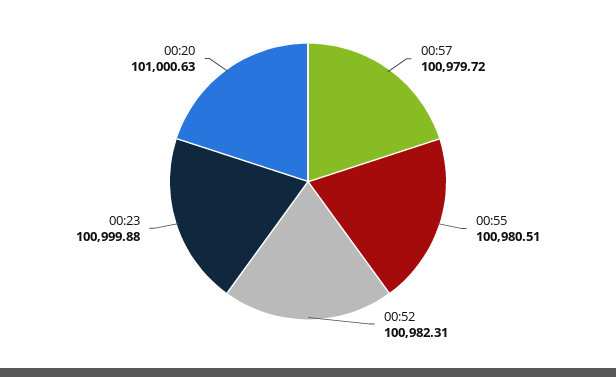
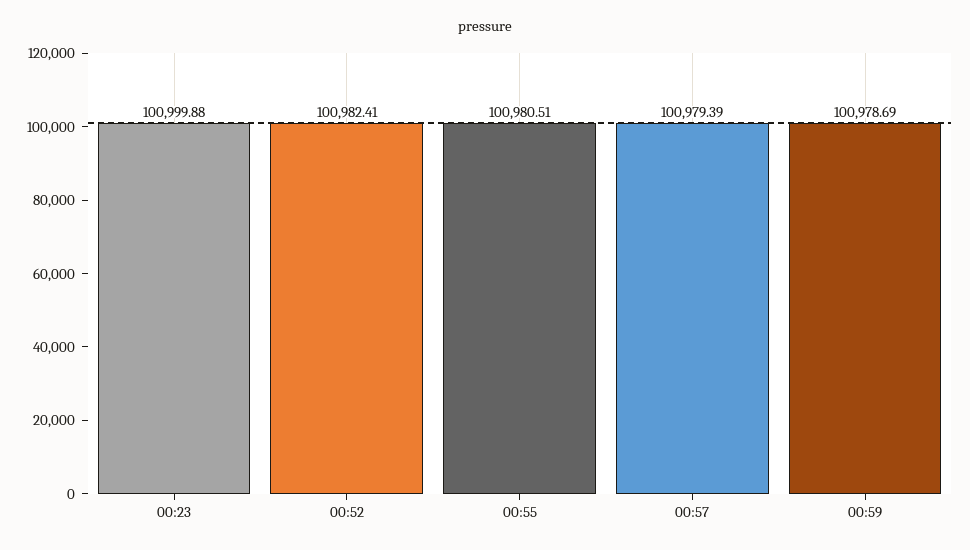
00:57: 100979.72 -> 100979.39
00:52: 100982.31 -> 100982.41
00:20: 101000.63 -> none
00:59: none -> 100978.69

